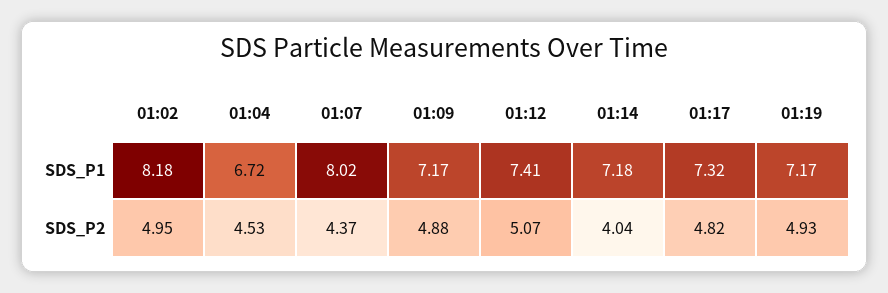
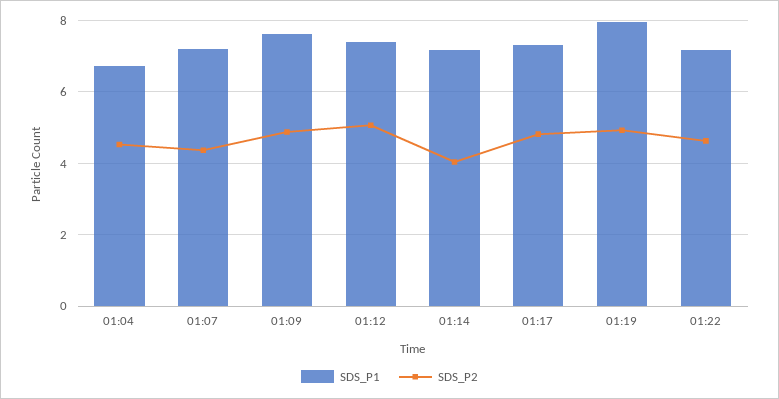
SDS_P1, 01:02: 8.18 -> none
SDS_P1, 01:07: 8.02 -> 7.2
SDS_P1, 01:09: 7.17 -> 7.6
SDS_P1, 01:19: 7.17 -> 8
SDS_P2, 01:02: 4.95 -> none
SDS_P1, 01:22: none -> 7.2
SDS_P2, 01:22: none -> 4.6

